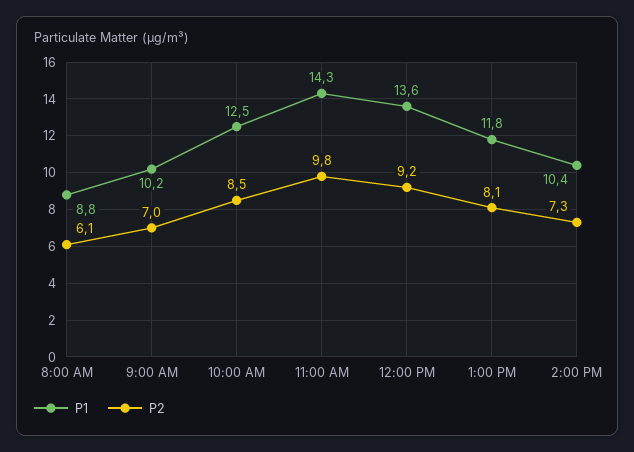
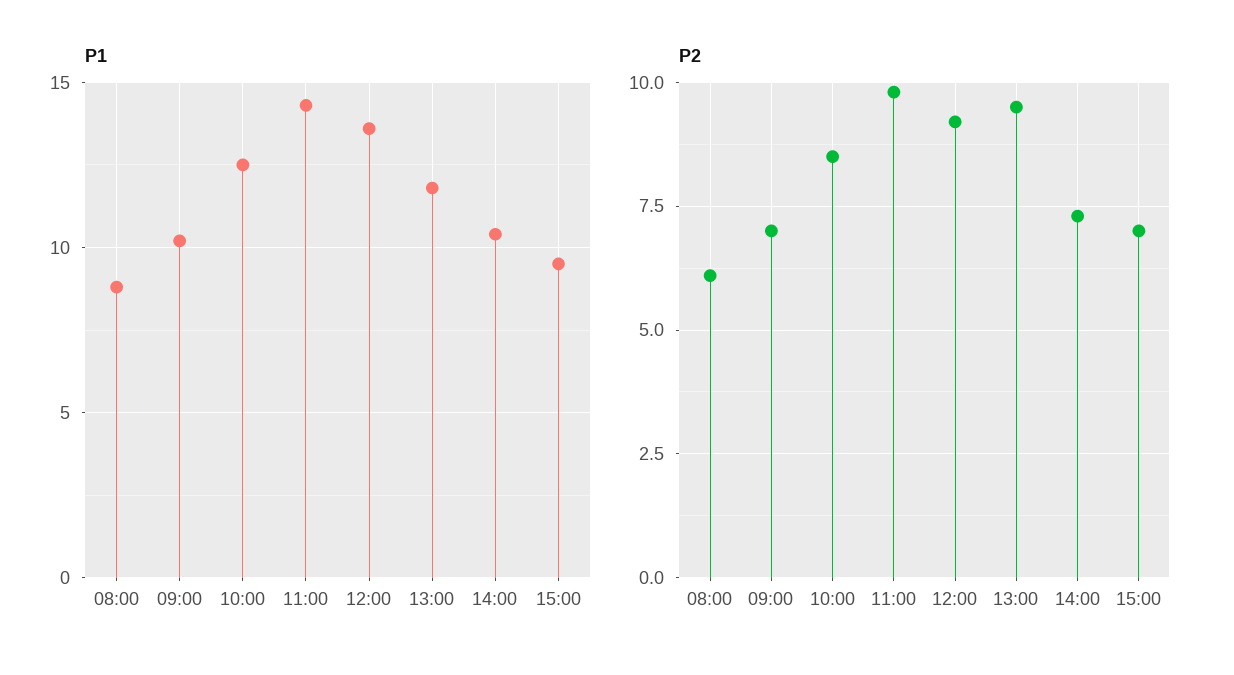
P2, 1:00 PM: 8.1 -> 9.5
P1, 15:00: none -> 9.5
P2, 15:00: none -> 7

